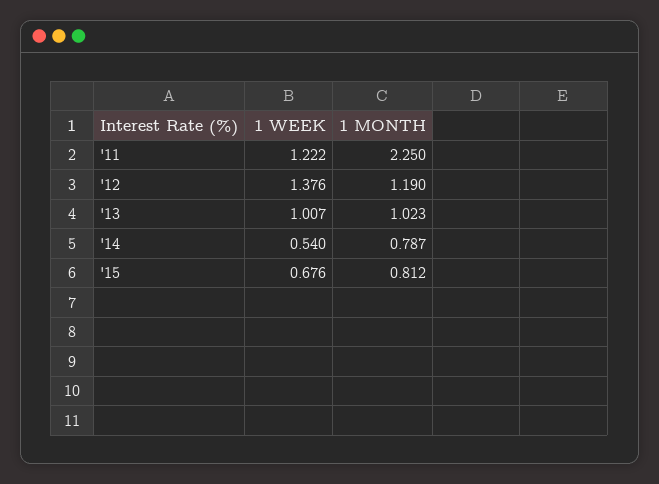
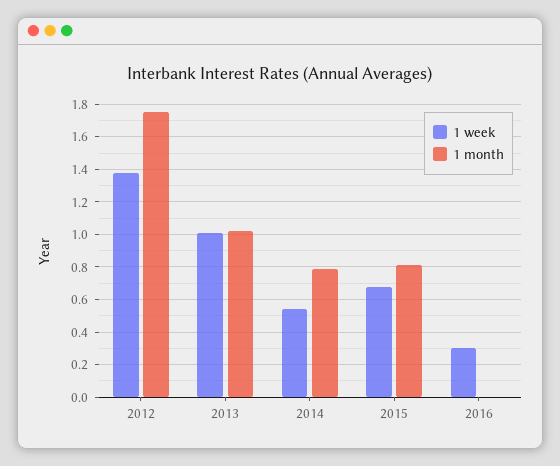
1 WEEK, '11: 1.222 -> none
1 MONTH, '11: 2.25 -> none
1 MONTH, '12: 1.19 -> 1.75
1 WEEK, 2016: none -> 0.3
1 MONTH, 2016: none -> 0

